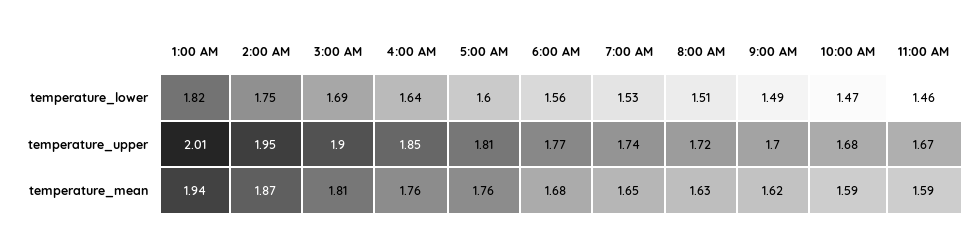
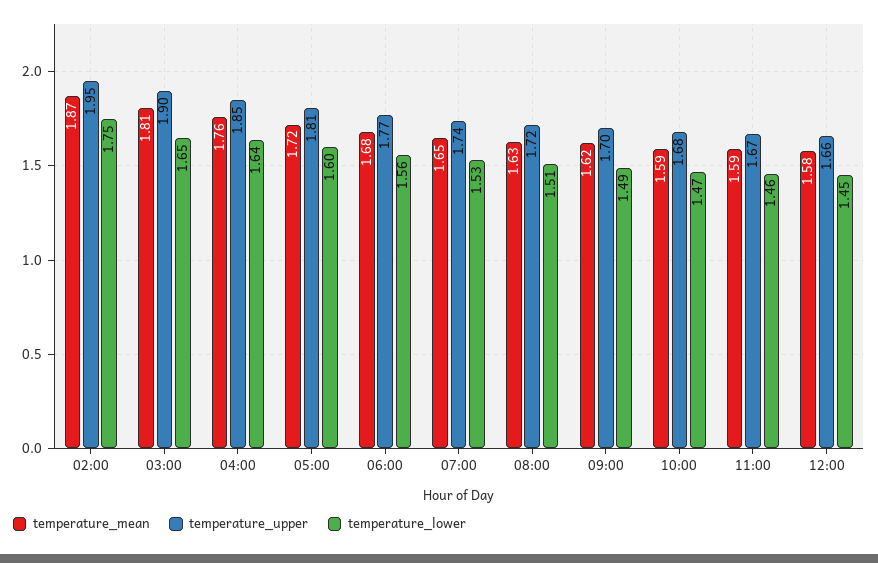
temperature_lower, 1:00 AM: 1.82 -> none
temperature_lower, 3:00 AM: 1.69 -> 1.65
temperature_upper, 1:00 AM: 2.01 -> none
temperature_mean, 1:00 AM: 1.94 -> none
temperature_mean, 5:00 AM: 1.76 -> 1.72
temperature_mean, 12:00: none -> 1.58
temperature_upper, 12:00: none -> 1.66
temperature_lower, 12:00: none -> 1.45

